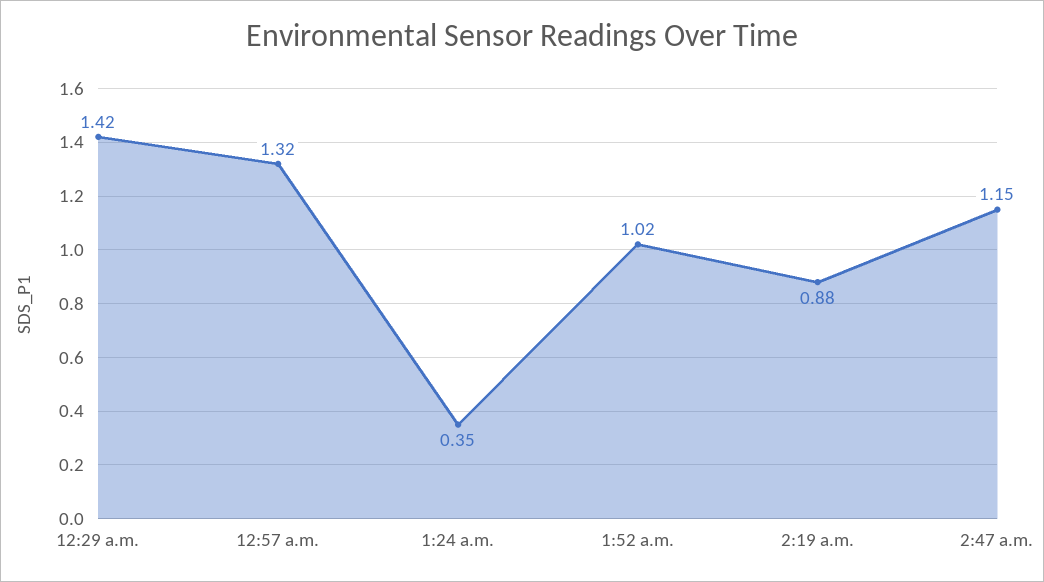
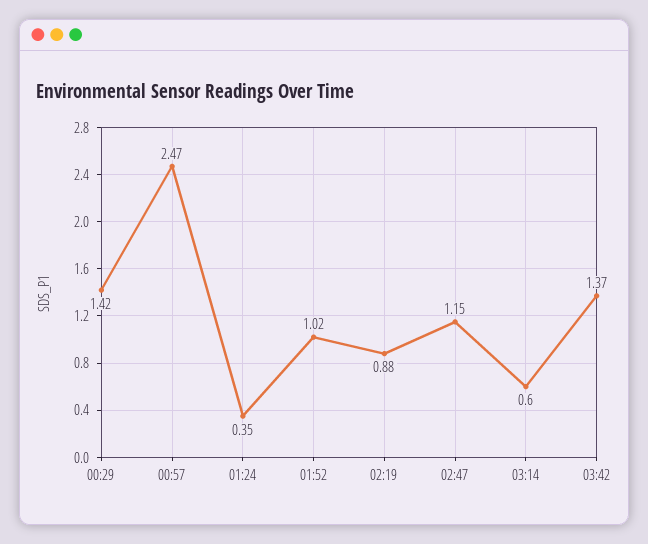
12:57 a.m.: 1.32 -> 2.47
03:14: none -> 0.6
03:42: none -> 1.37

